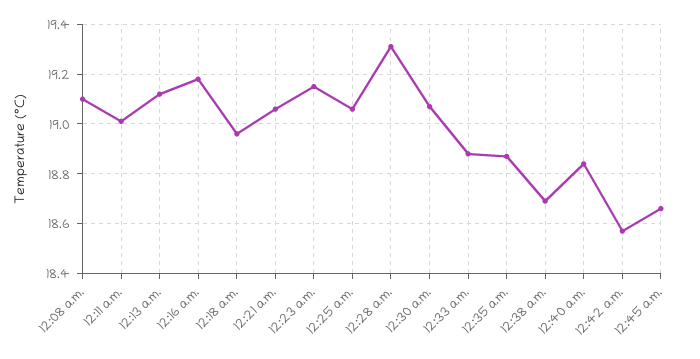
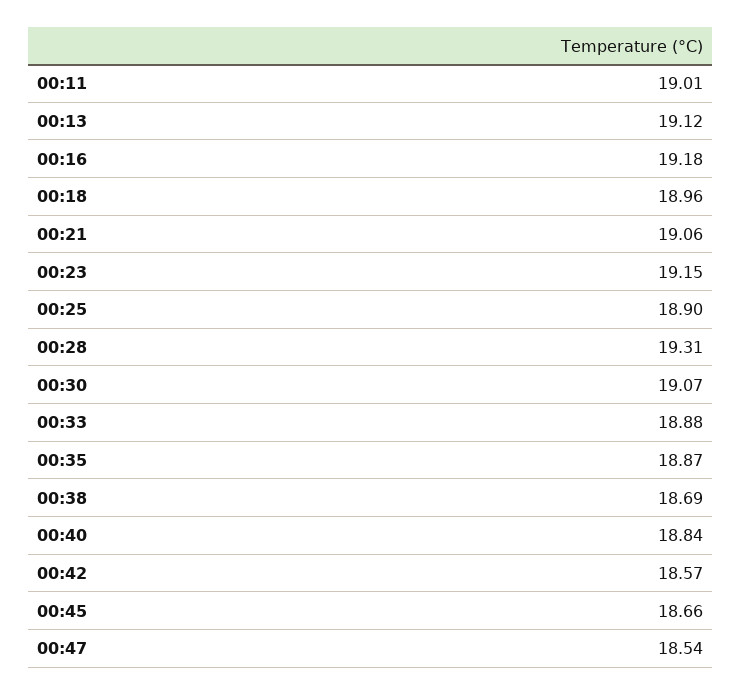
12:08 a.m.: 19.1 -> none
12:25 a.m.: 19.05 -> 18.9
00:47: none -> 18.54

